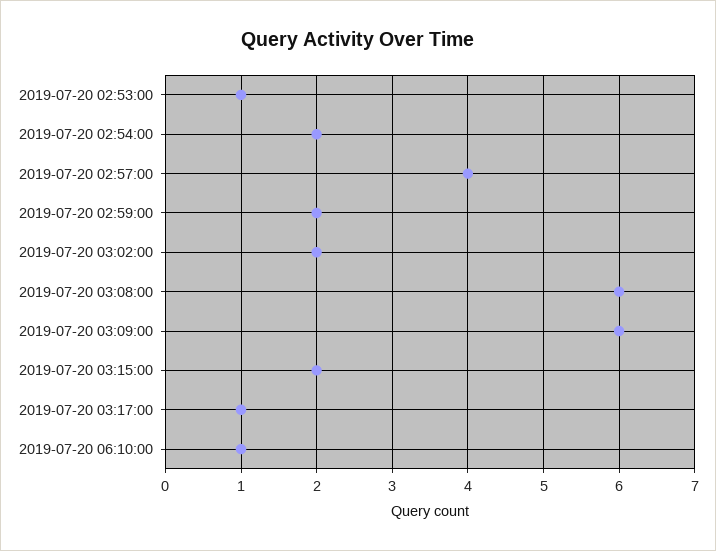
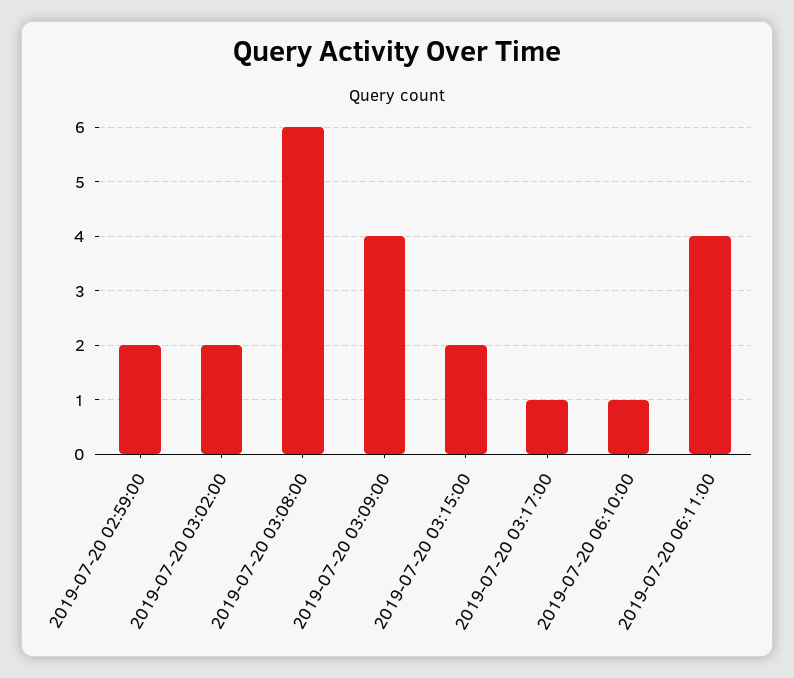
2019-07-20 02:53:00: 1 -> none
2019-07-20 02:54:00: 2 -> none
2019-07-20 02:57:00: 4 -> none
2019-07-20 03:09:00: 6 -> 4
2019-07-20 06:11:00: none -> 4

